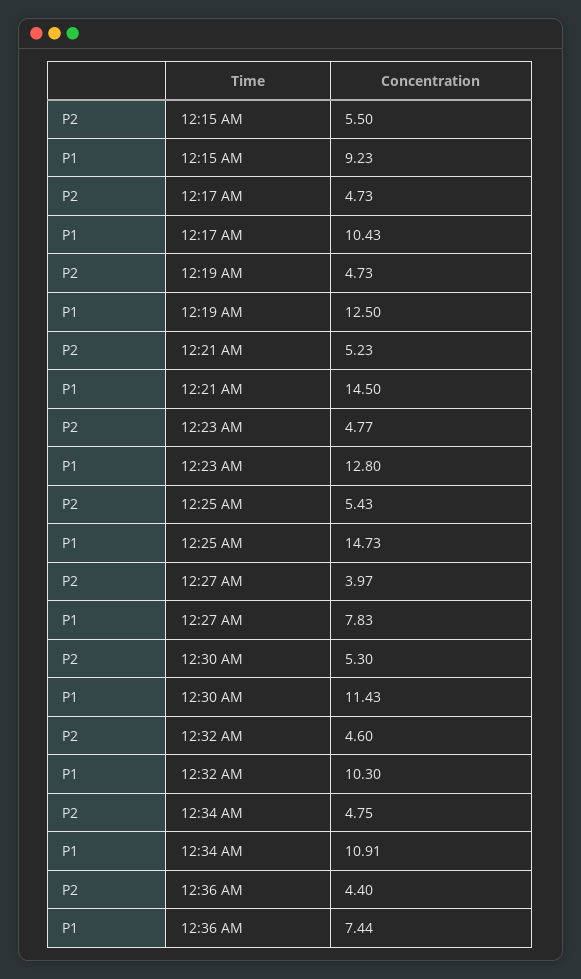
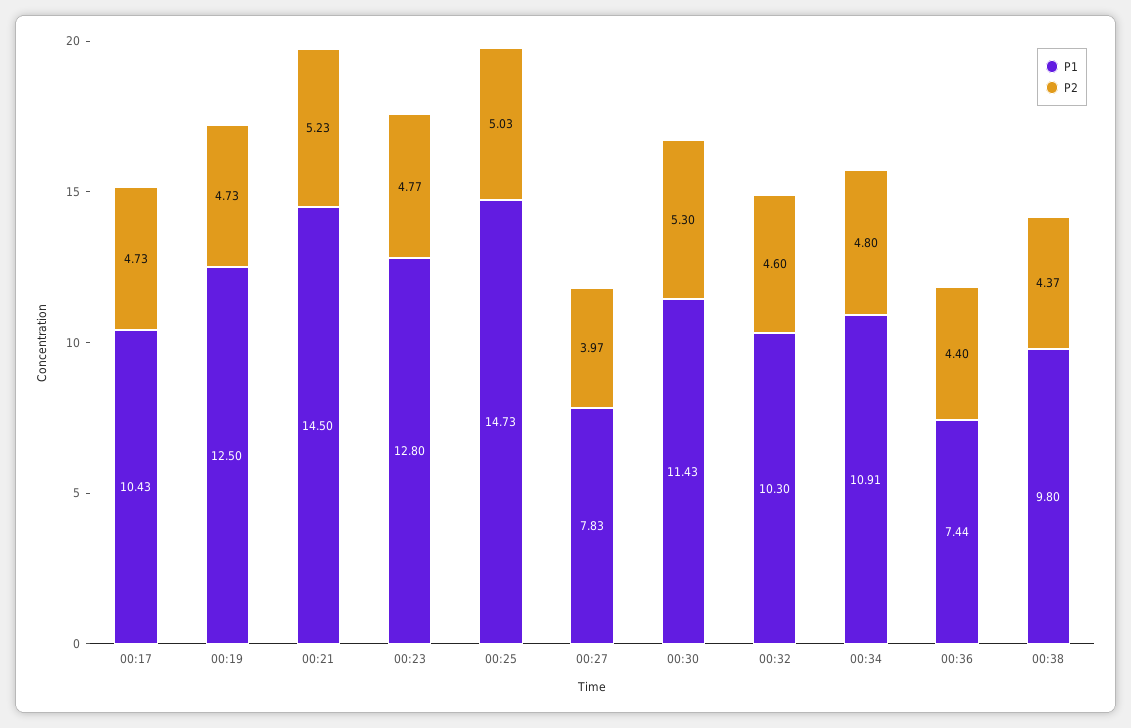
P2, 12:15 AM: 5.5 -> none
P1, 12:15 AM: 9.23 -> none
P2, 12:25 AM: 5.43 -> 5.03
P2, 12:34 AM: 4.75 -> 4.8
P1, 00:38: none -> 9.8
P2, 00:38: none -> 4.37

